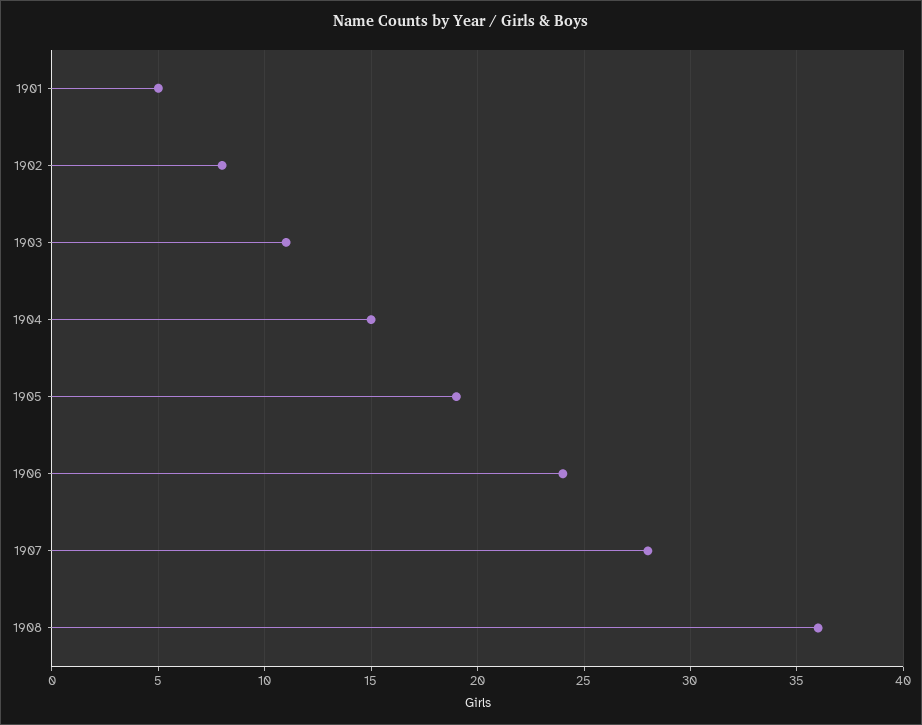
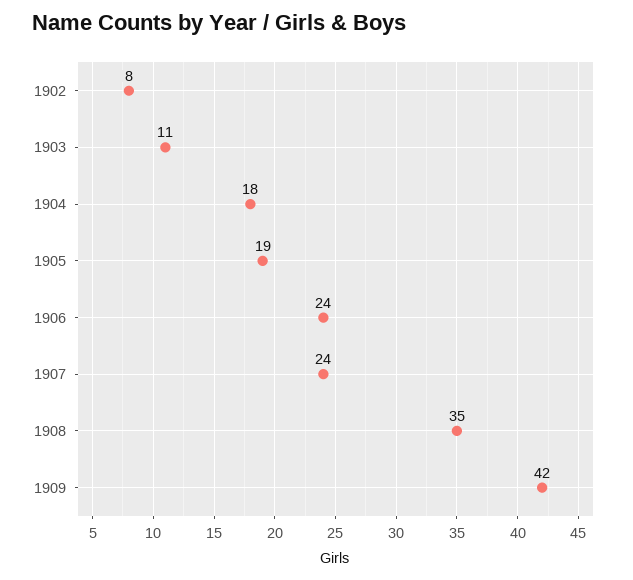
1901: 5 -> none
1904: 15 -> 18
1907: 28 -> 24
1908: 36 -> 35
1909: none -> 42

